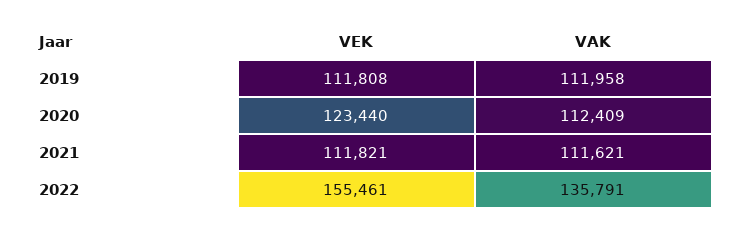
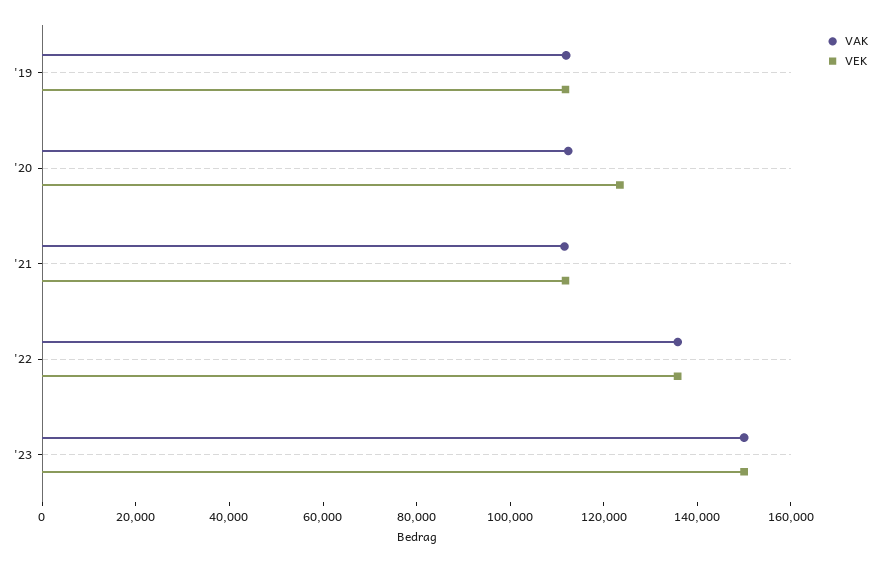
VEK, 2022: 155461 -> 135000
VAK, '23: none -> 150000
VEK, '23: none -> 150000

